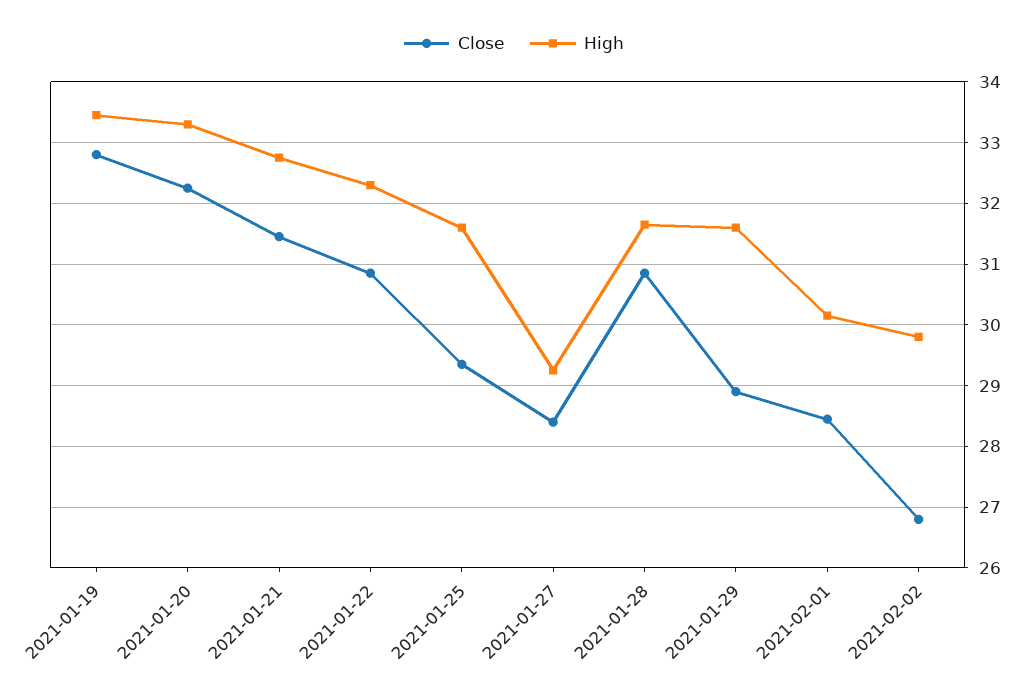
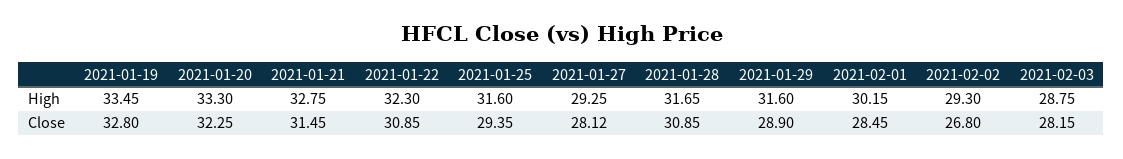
Close, 2021-01-27: 28.4 -> 28.12
High, 2021-02-02: 29.8 -> 29.3
High, 2021-02-03: none -> 28.75
Close, 2021-02-03: none -> 28.15

